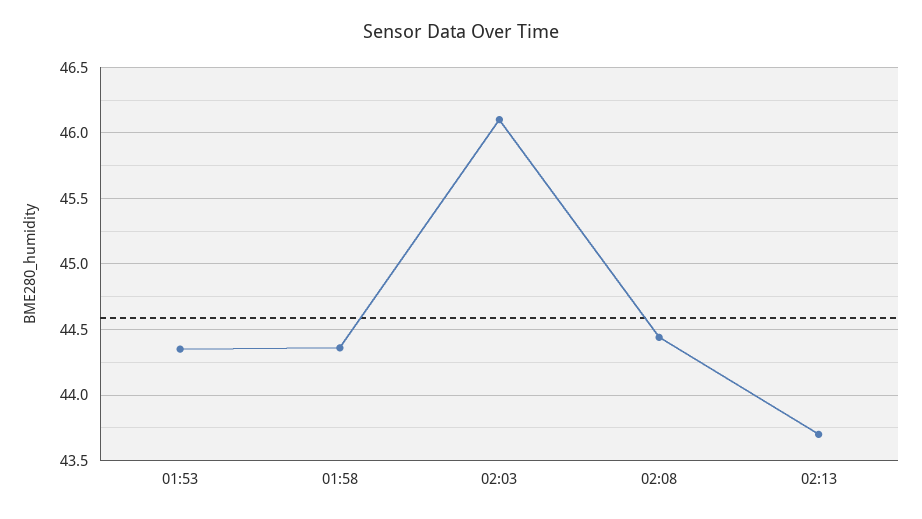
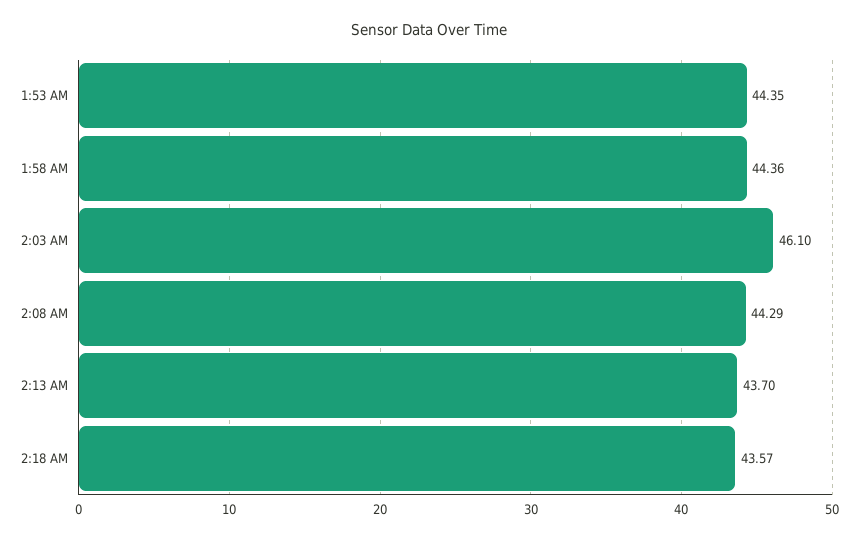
02:08: 44.45 -> 44.29
2:18 AM: none -> 43.57

